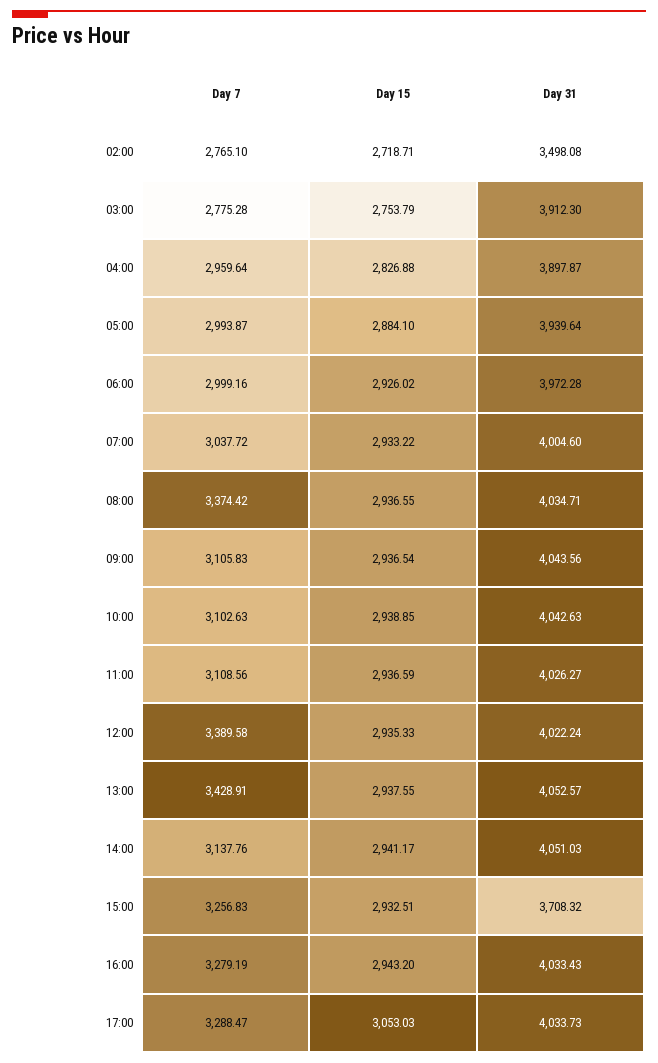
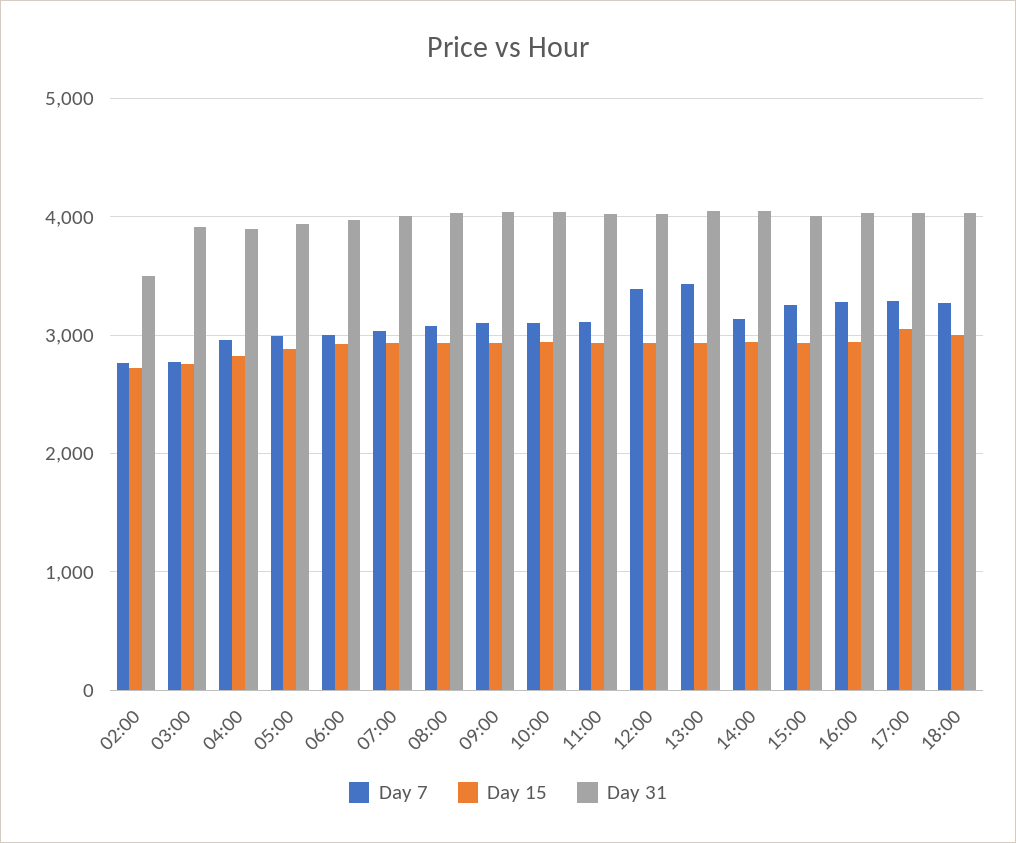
Day 7, 08:00: 3374.42 -> 3100
Day 31, 15:00: 3708.32 -> 4000
Day 7, 18:00: none -> 3300
Day 15, 18:00: none -> 3000
Day 31, 18:00: none -> 4000

